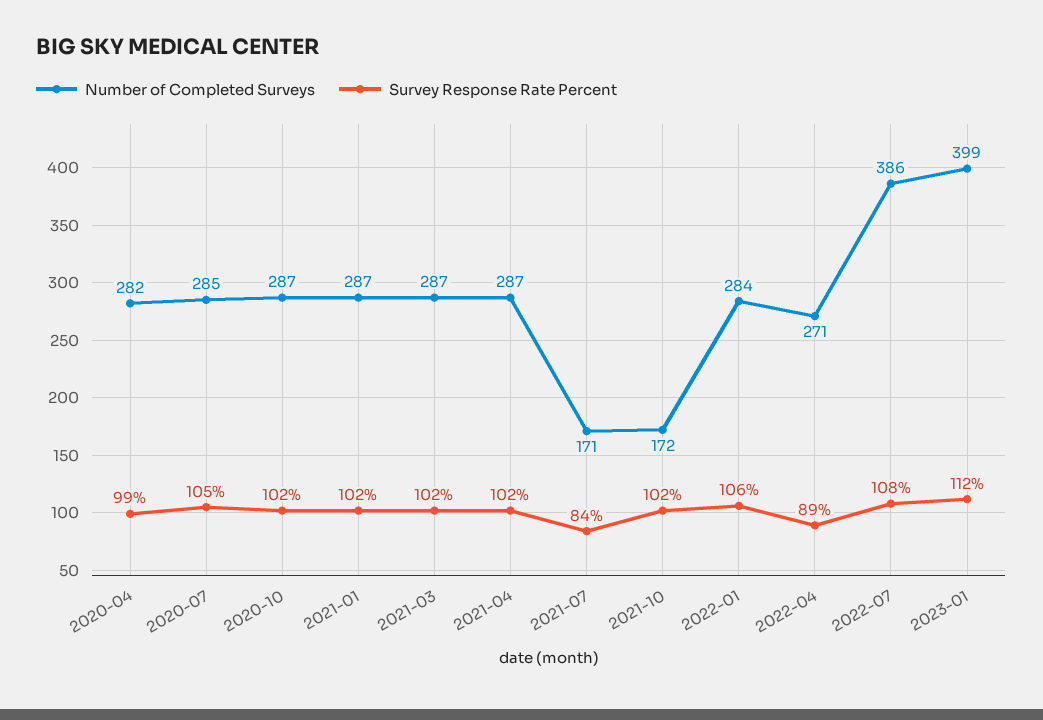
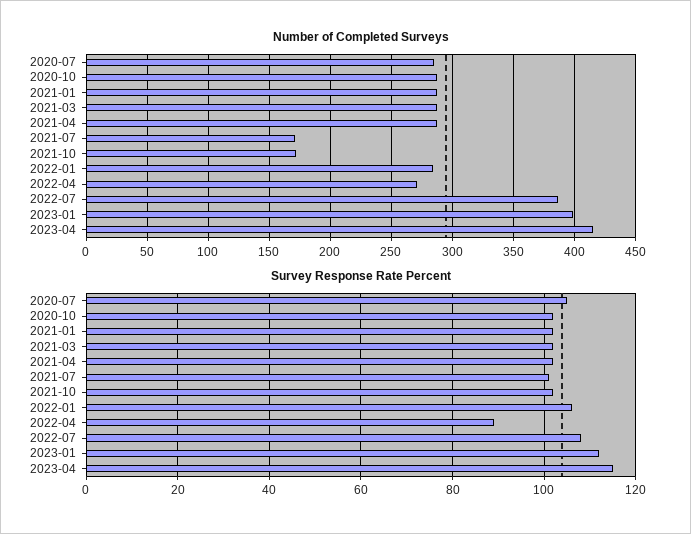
Number of Completed Surveys, 2020-04: 282 -> none
Survey Response Rate Percent, 2020-04: 99 -> none
Survey Response Rate Percent, 2021-07: 84 -> 100
Number of Completed Surveys, 2023-04: none -> 415
Survey Response Rate Percent, 2023-04: none -> 115

